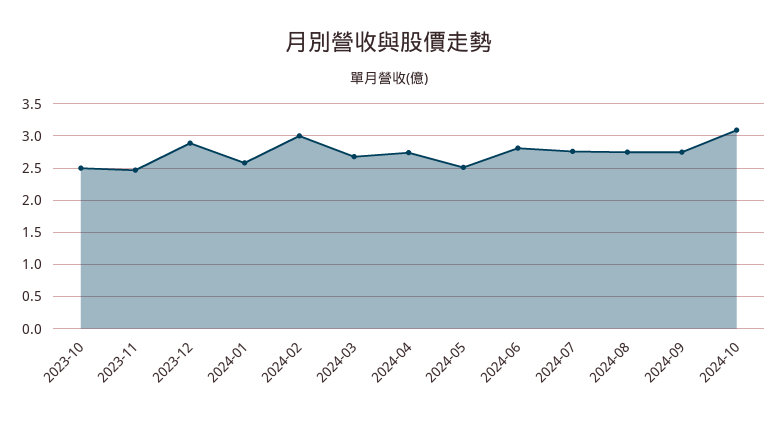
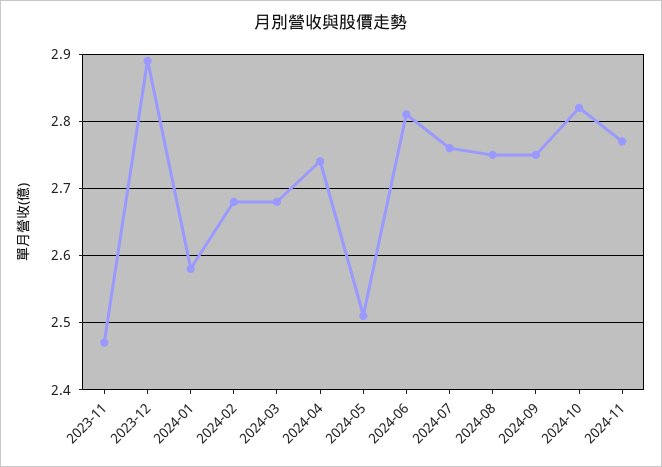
2023-10: 2.5 -> none
2024-02: 3 -> 2.68
2024-10: 3.1 -> 2.82
2024-11: none -> 2.77

